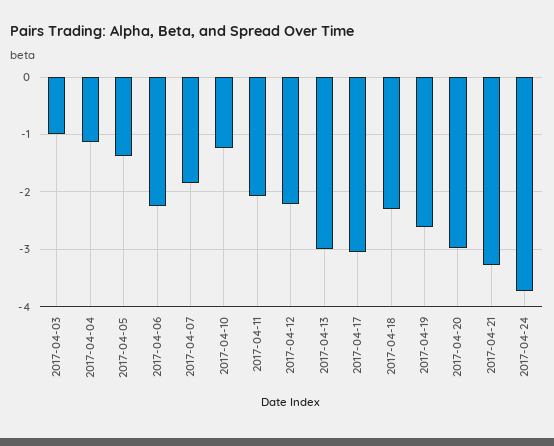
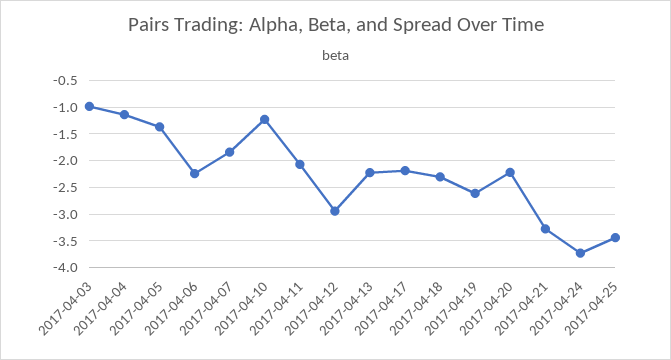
2017-04-12: -2.2 -> -3
2017-04-13: -3 -> -2.25
2017-04-17: -3 -> -2.25
2017-04-20: -3 -> -2.25
2017-04-25: none -> -3.5

